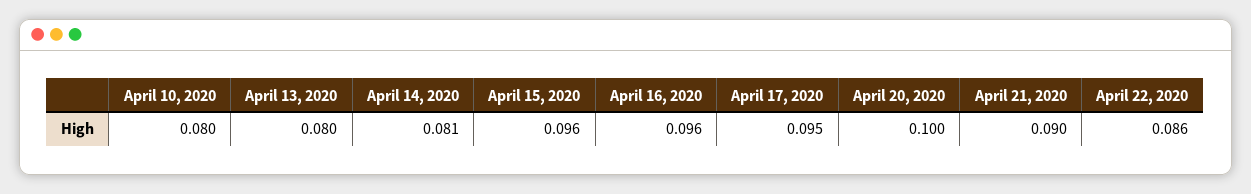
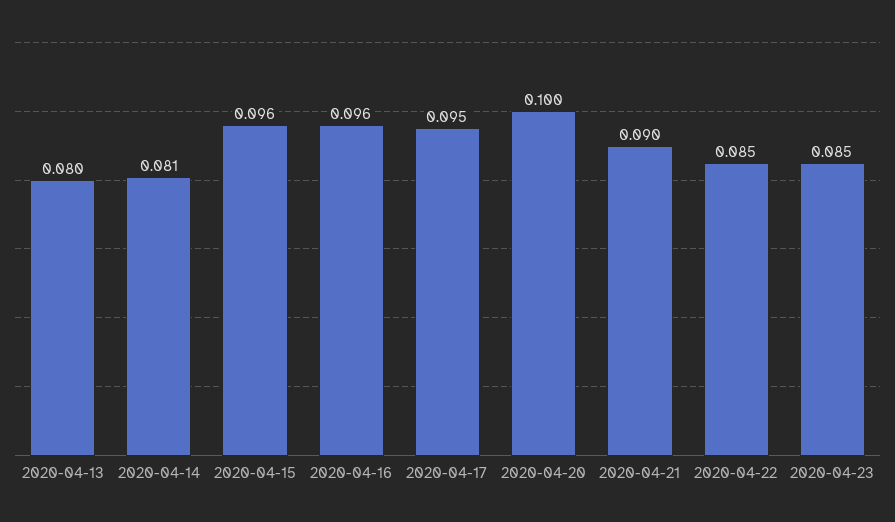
April 10, 2020: 0.08 -> none
April 22, 2020: 0.086 -> 0.085
2020-04-23: none -> 0.085

